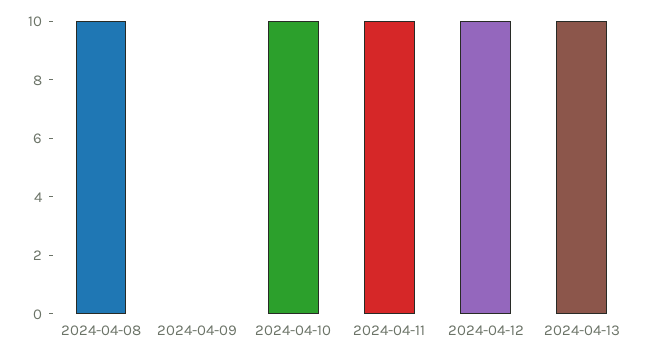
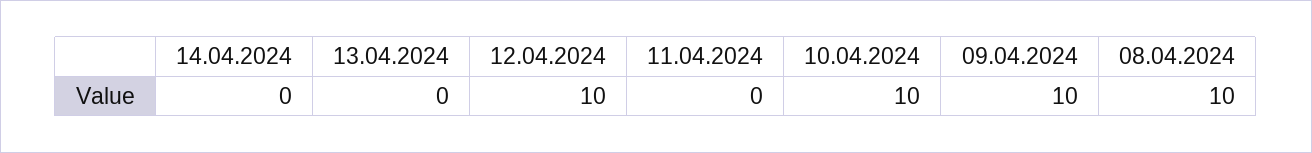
2024-04-09: 0 -> 10
2024-04-11: 10 -> 0
2024-04-13: 10 -> 0
14.04.2024: none -> 0

